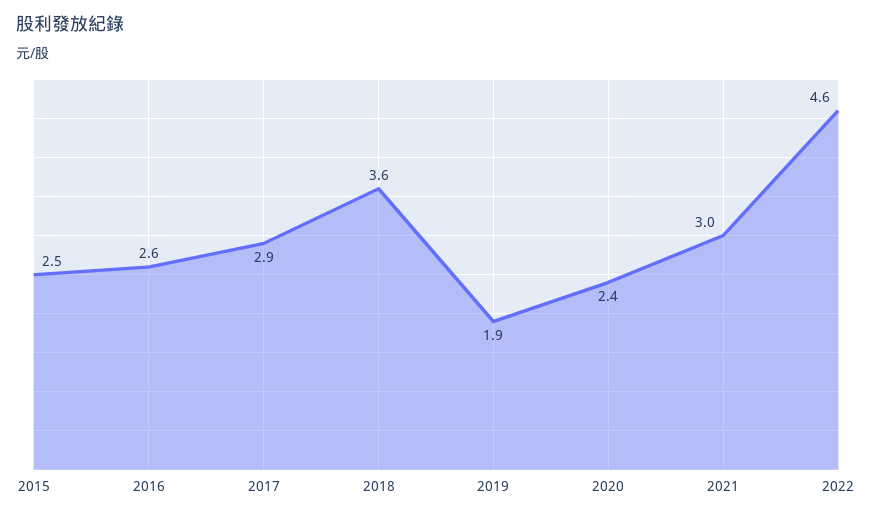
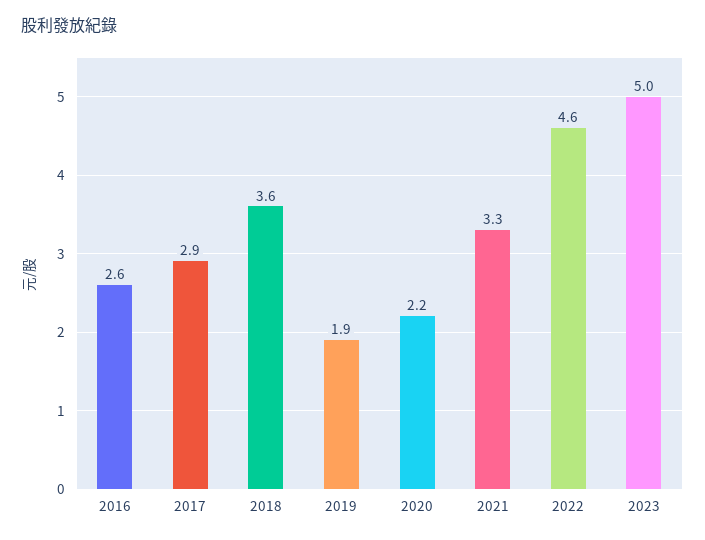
2015: 2.5 -> none
2020: 2.4 -> 2.2
2021: 3 -> 3.3
2023: none -> 5

